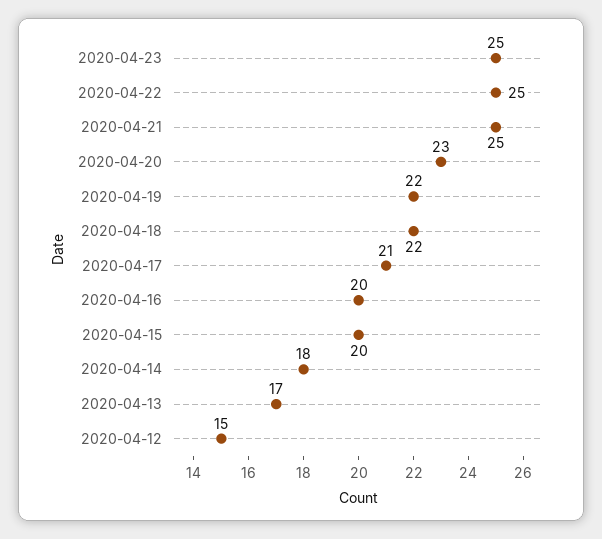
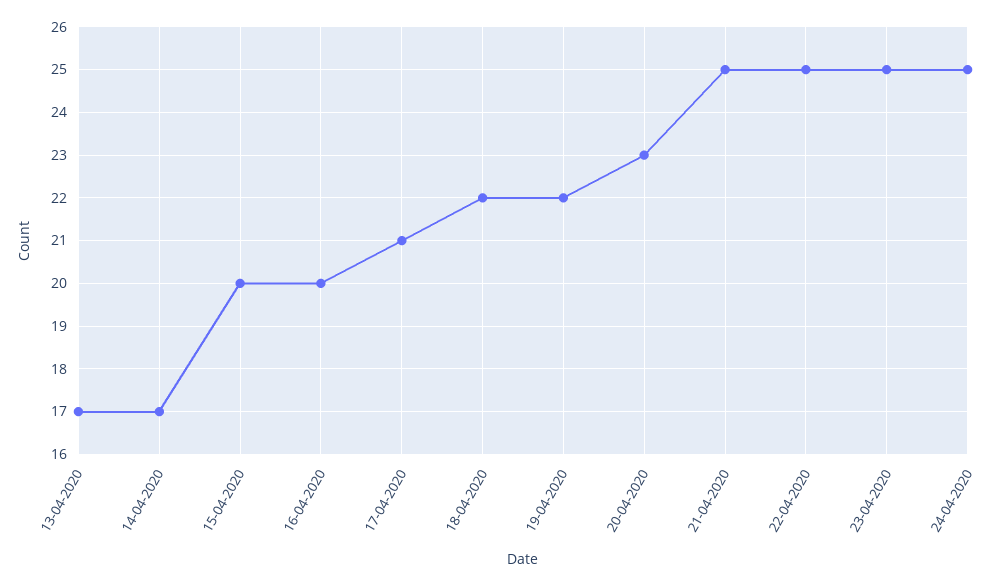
2020-04-14: 18 -> 17
2020-04-12: 15 -> none
24-04-2020: none -> 25

